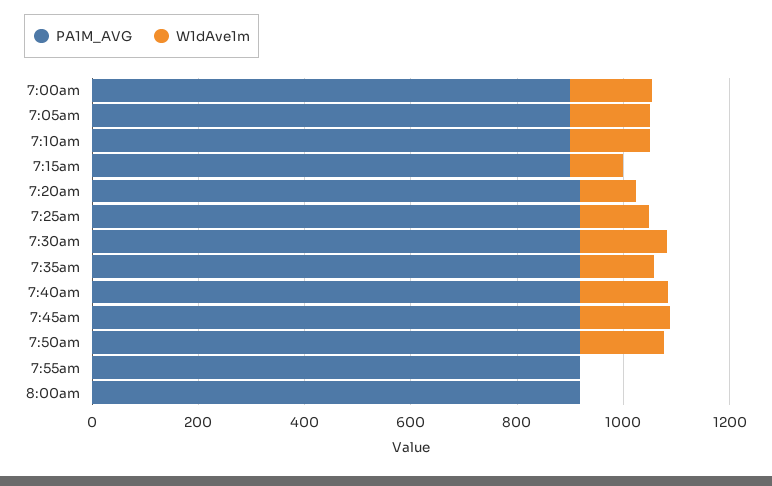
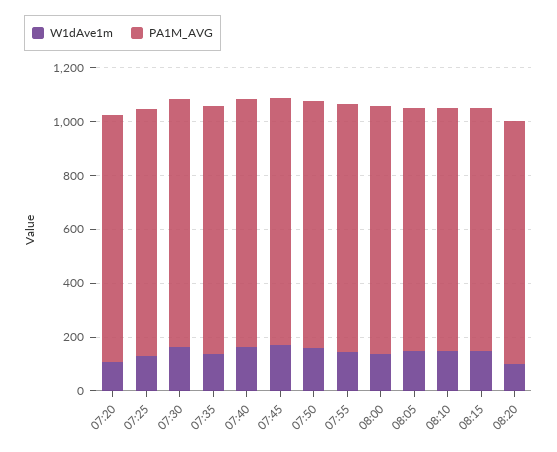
PA1M_AVG, 7:00am: 900 -> none
W1dAve1m, 7:00am: 150 -> none
PA1M_AVG, 7:05am: 900 -> none
W1dAve1m, 7:05am: 150 -> none
PA1M_AVG, 7:10am: 900 -> none
W1dAve1m, 7:10am: 150 -> none
PA1M_AVG, 7:15am: 900 -> none
W1dAve1m, 7:15am: 100 -> none
W1dAve1m, 7:55am: 0 -> 150
W1dAve1m, 8:00am: 0 -> 150
W1dAve1m, 08:05: none -> 150
PA1M_AVG, 08:05: none -> 900
W1dAve1m, 08:10: none -> 150
PA1M_AVG, 08:10: none -> 900
W1dAve1m, 08:15: none -> 150
PA1M_AVG, 08:15: none -> 900
W1dAve1m, 08:20: none -> 100
PA1M_AVG, 08:20: none -> 900

